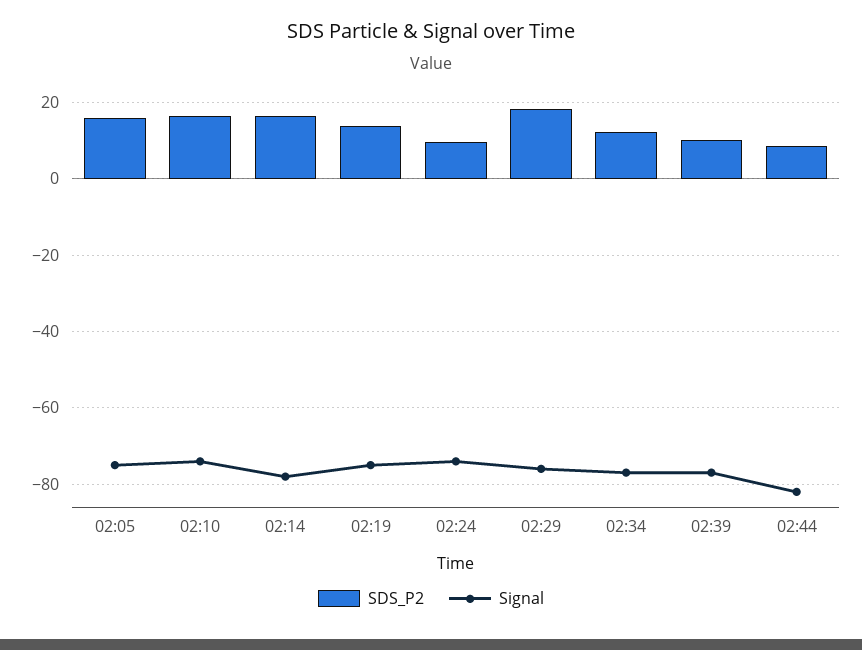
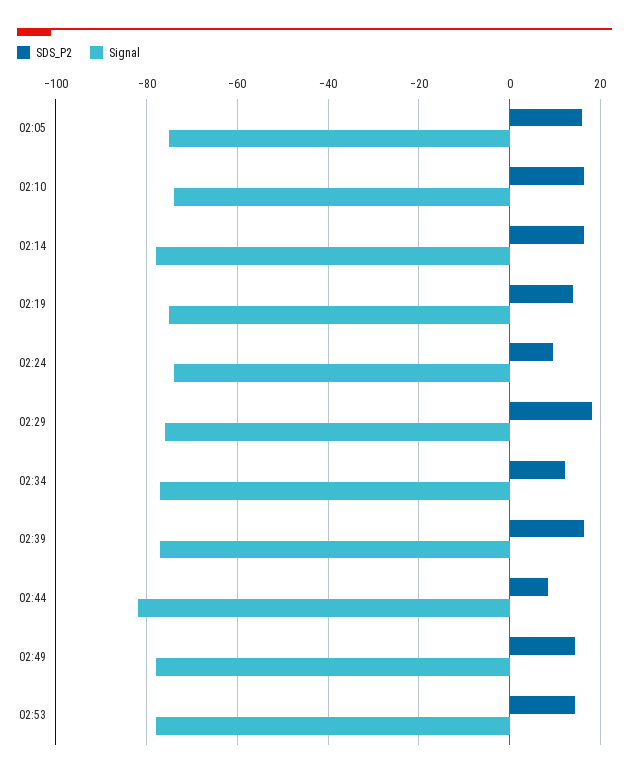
SDS_P2, 02:39: 10 -> 16
SDS_P2, 02:49: none -> 14
Signal, 02:49: none -> -78
SDS_P2, 02:53: none -> 14
Signal, 02:53: none -> -78

